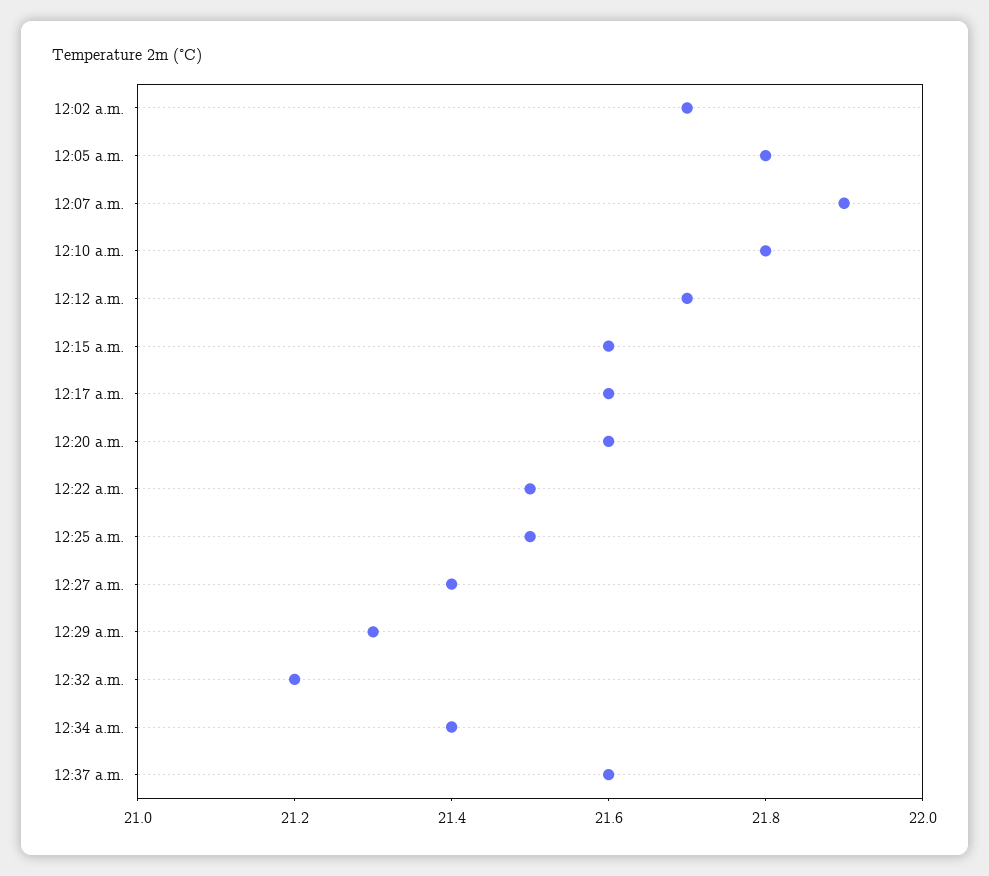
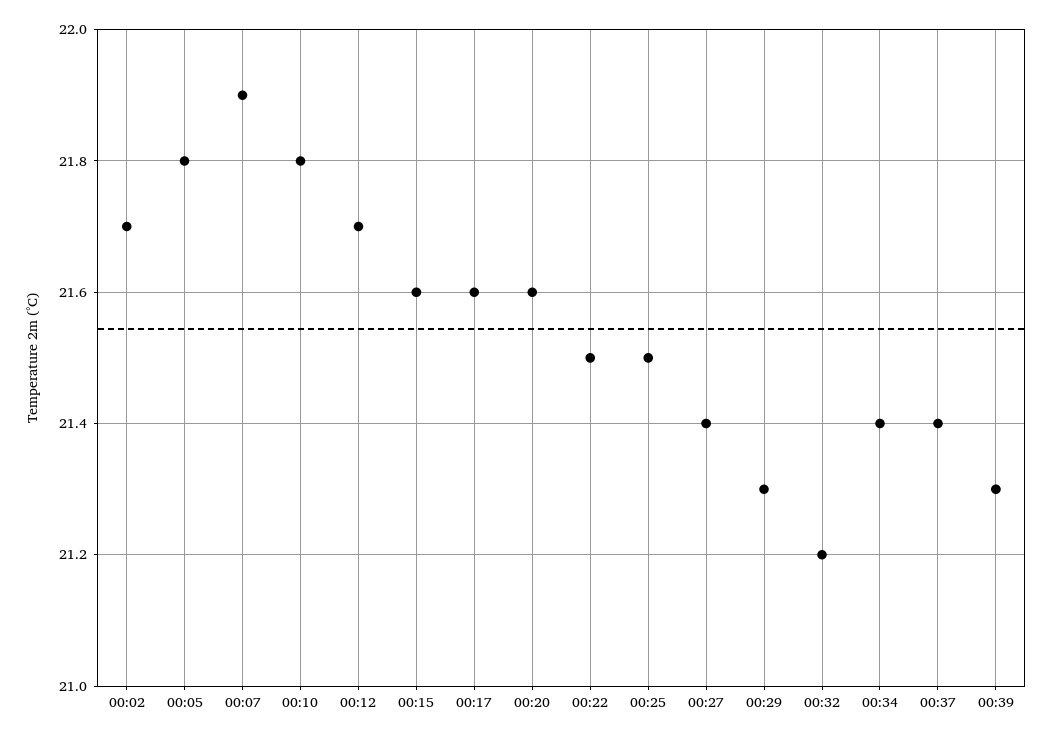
12:37 a.m.: 21.6 -> 21.4
00:39: none -> 21.3

